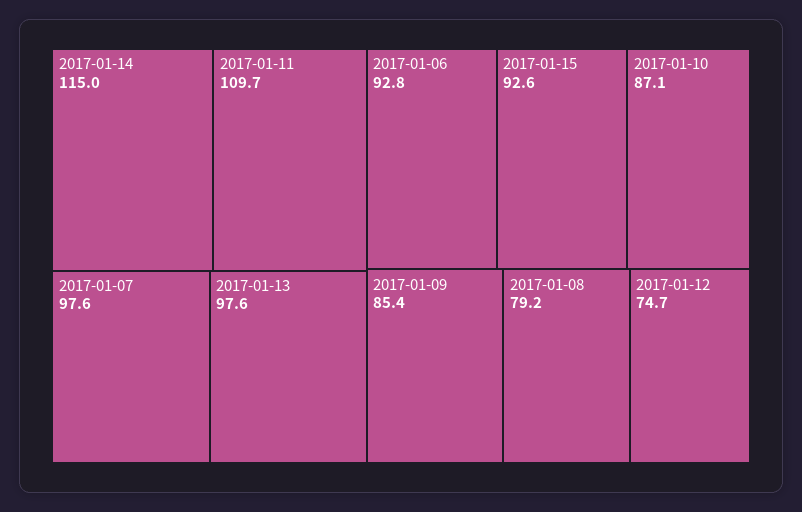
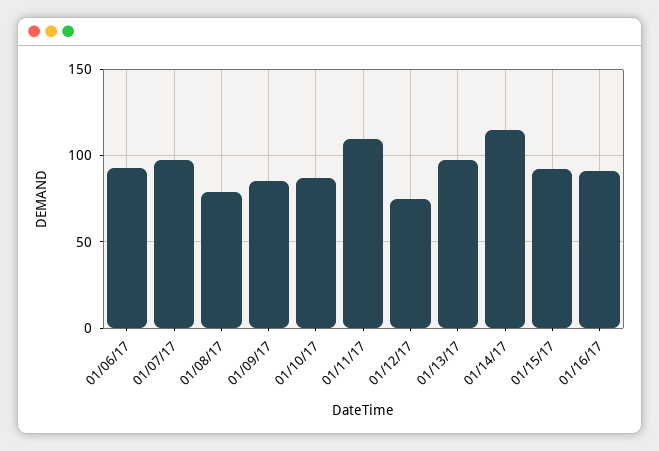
01/16/17: none -> 90

